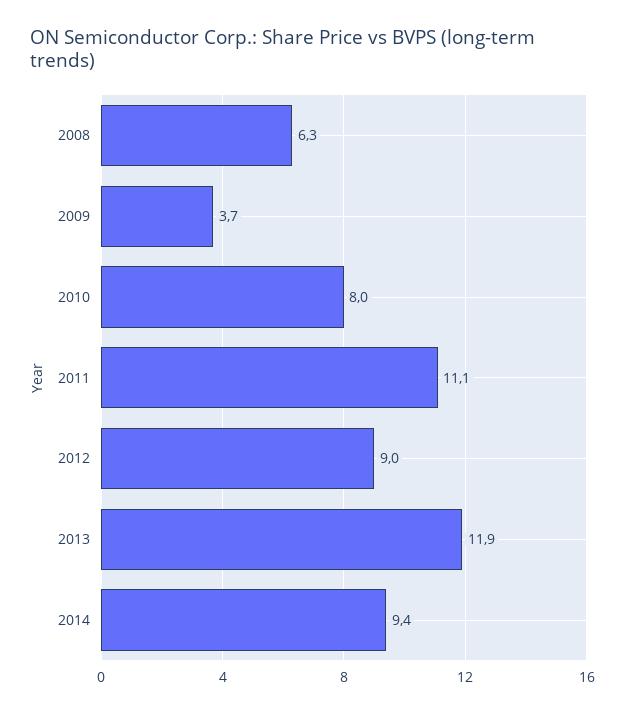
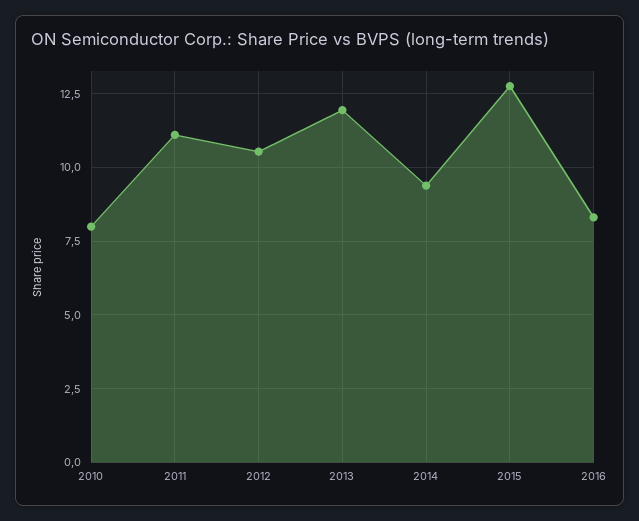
2008: 6.3 -> none
2009: 3.7 -> none
2012: 9 -> 10.5
2015: none -> 12.75
2016: none -> 8.25

